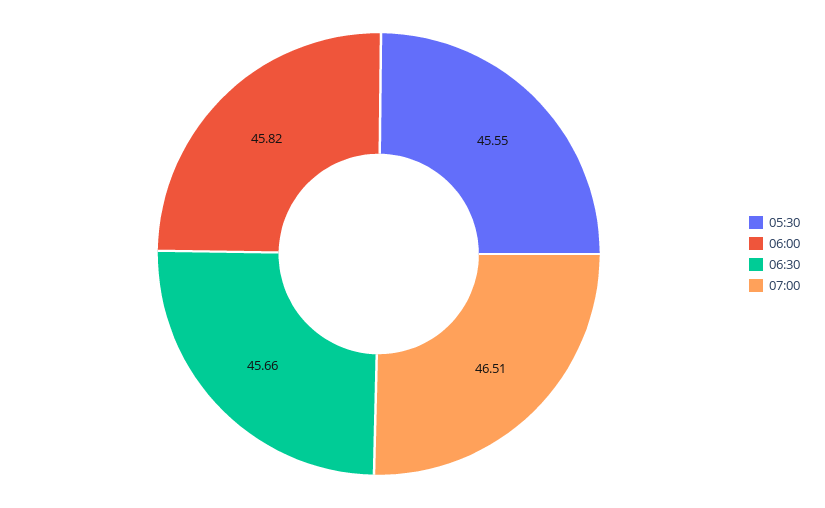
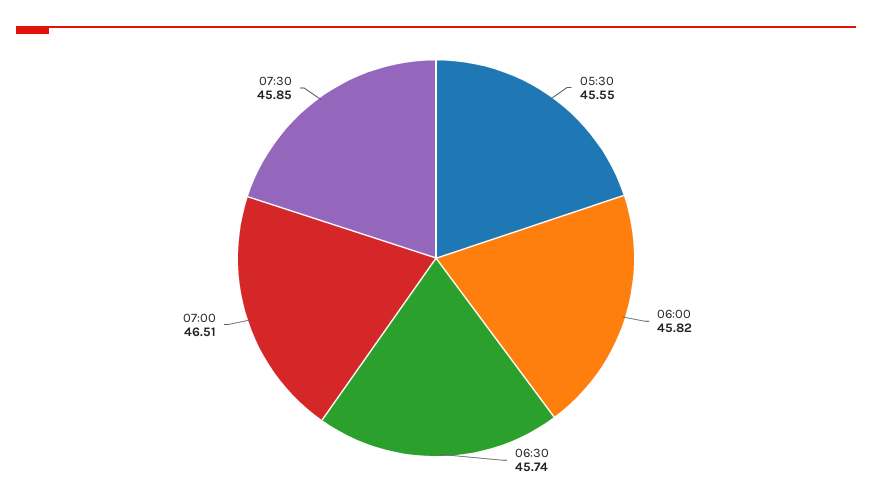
06:30: 45.66 -> 45.74
07:30: none -> 45.85

